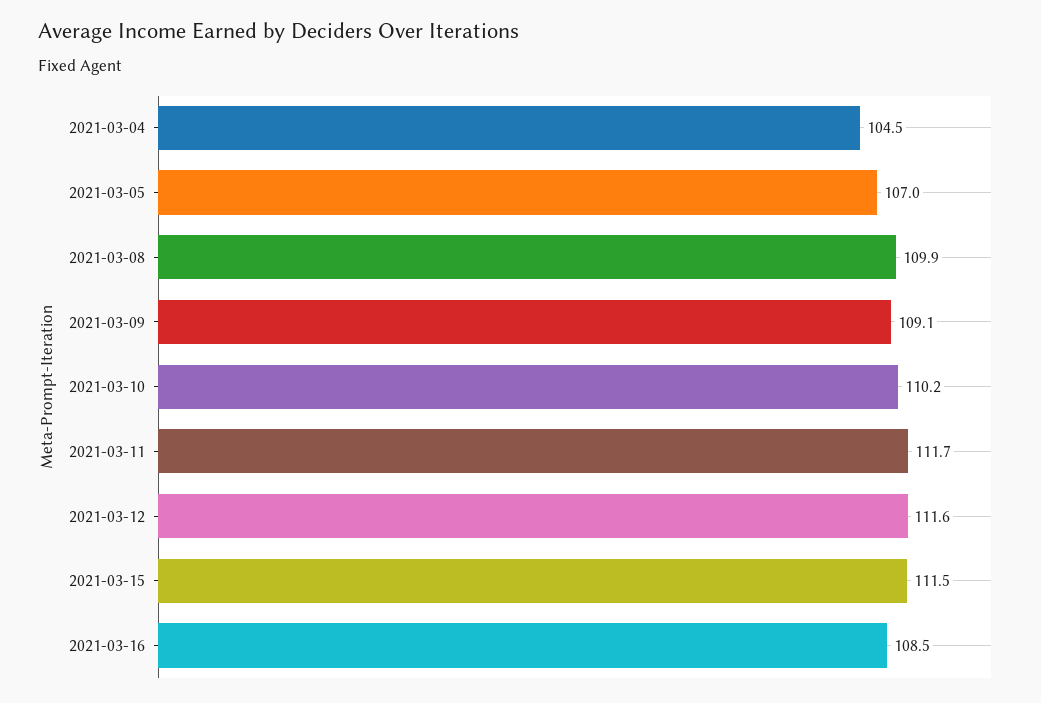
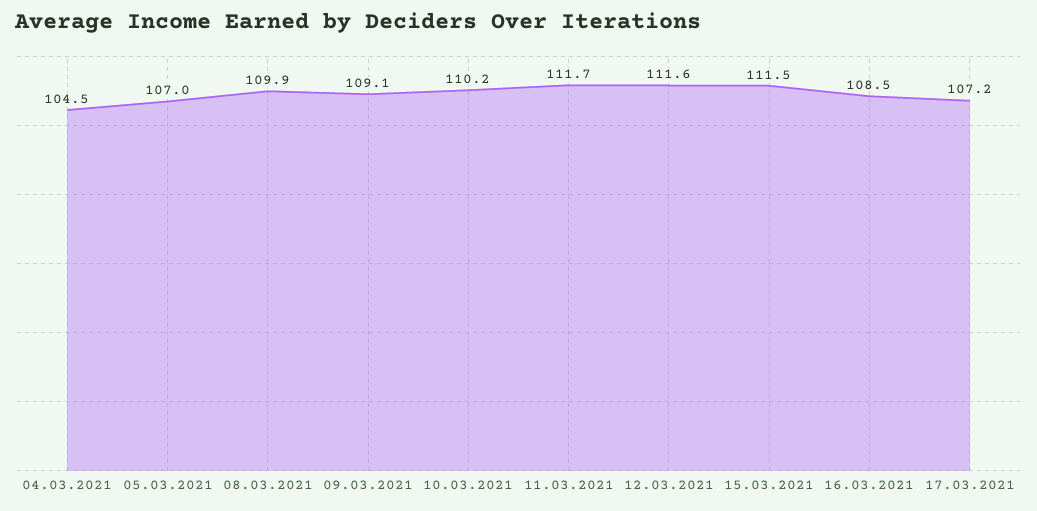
17.03.2021: none -> 107.2

